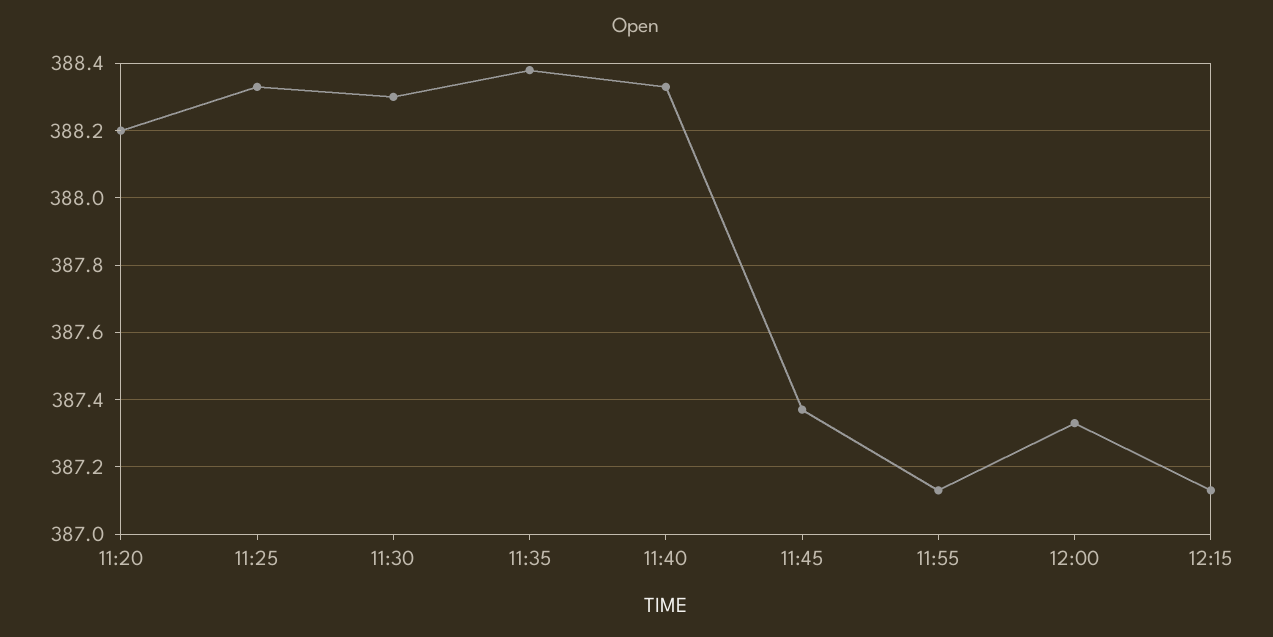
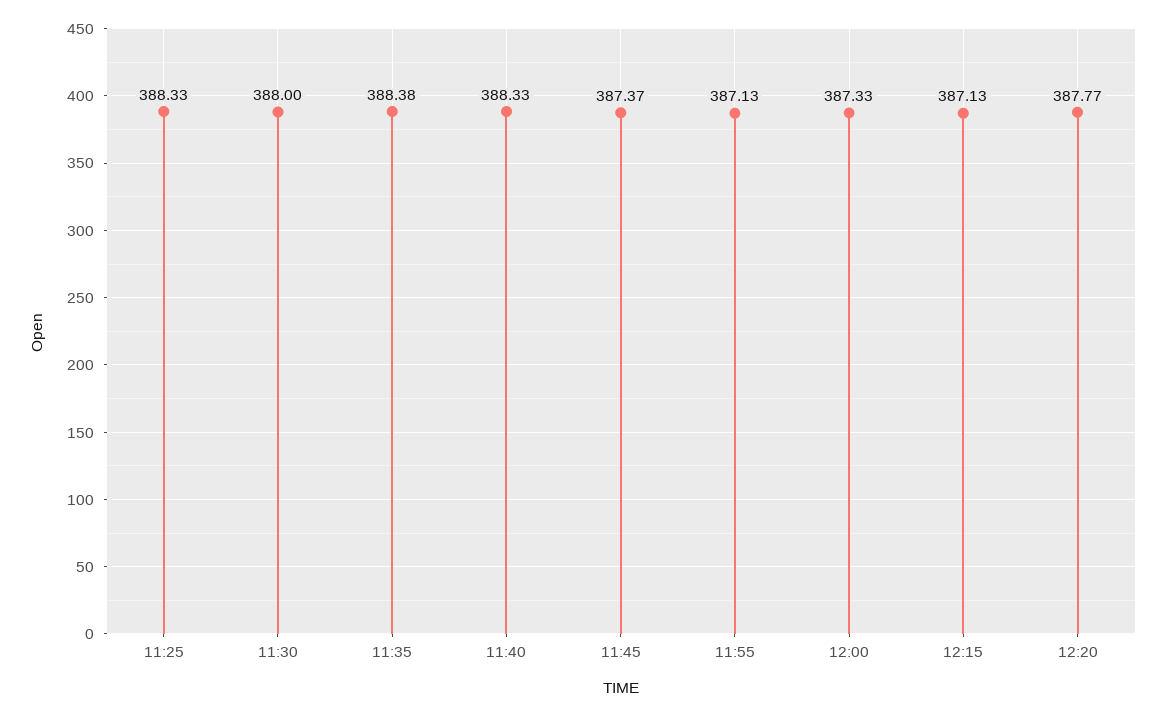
11:20: 388.2 -> none
11:30: 388.3 -> 388
12:20: none -> 387.77

